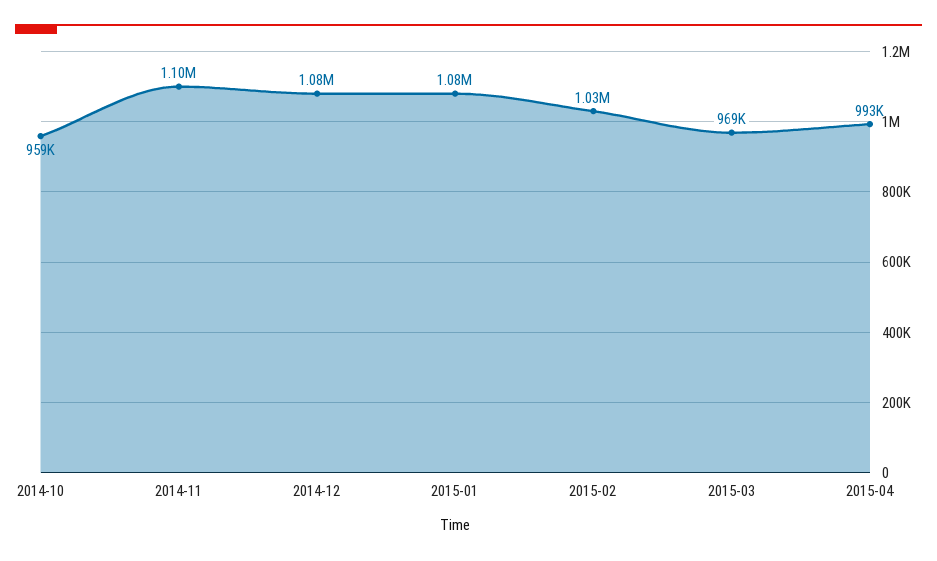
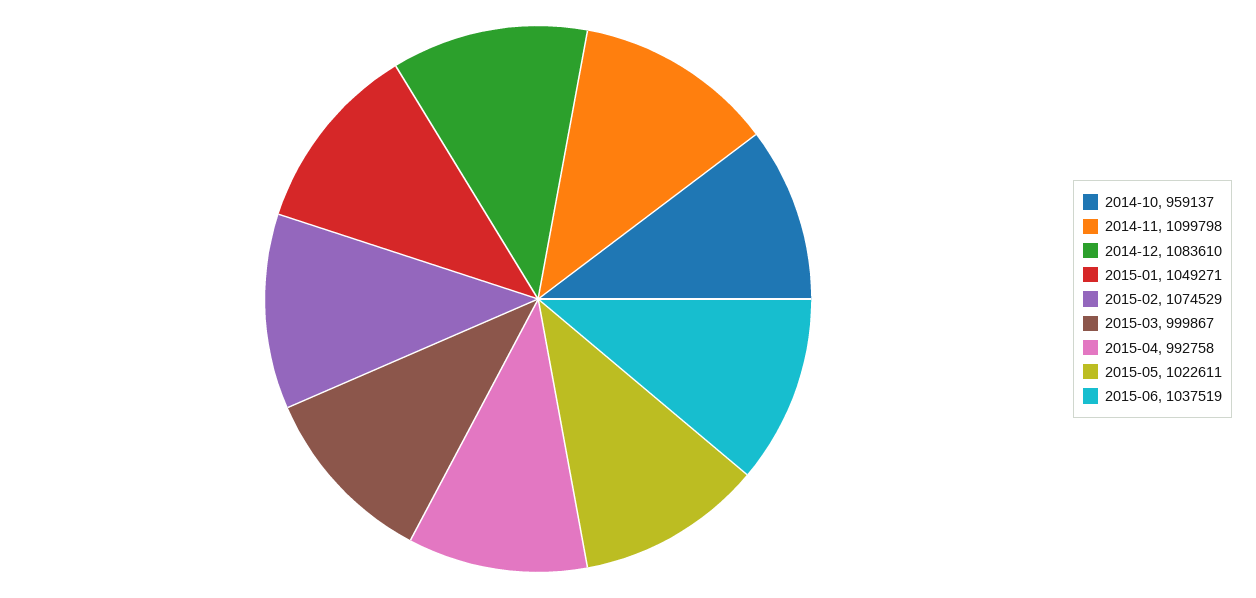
2015-01: 1080000 -> 1049271
2015-02: 1030000 -> 1074529
2015-03: 969000 -> 999867
2015-05: none -> 1022611
2015-06: none -> 1037519

